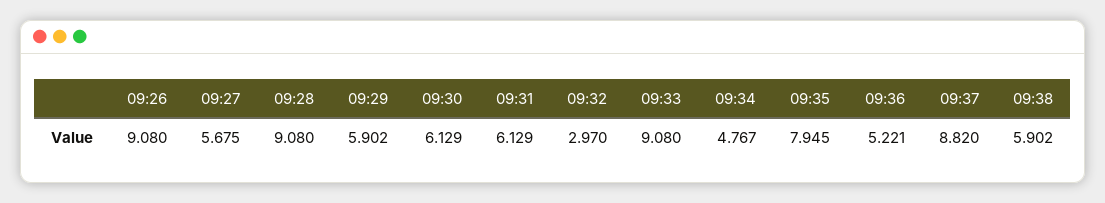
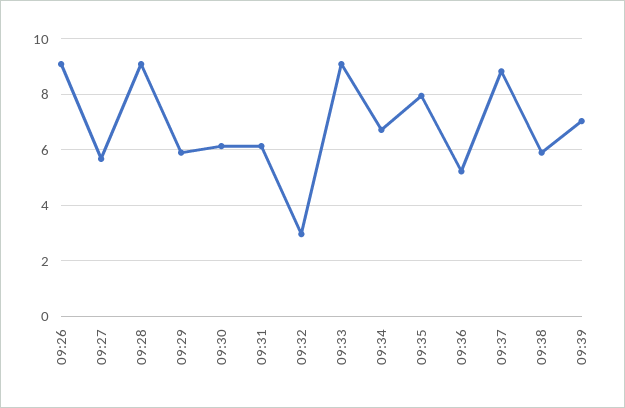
09:34: 4.767 -> 6.75
09:39: none -> 7

